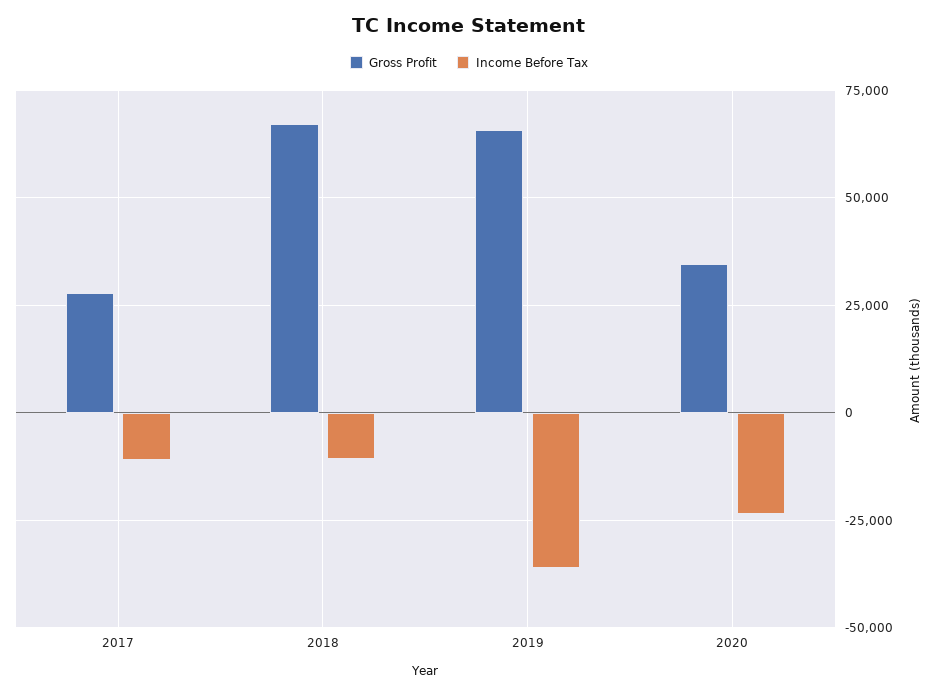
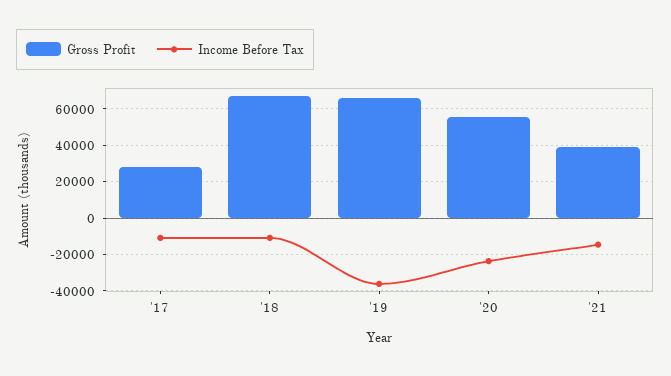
Gross Profit, 2020: 35000 -> 55000
Gross Profit, '21: none -> 40000
Income Before Tax, '21: none -> -15000

